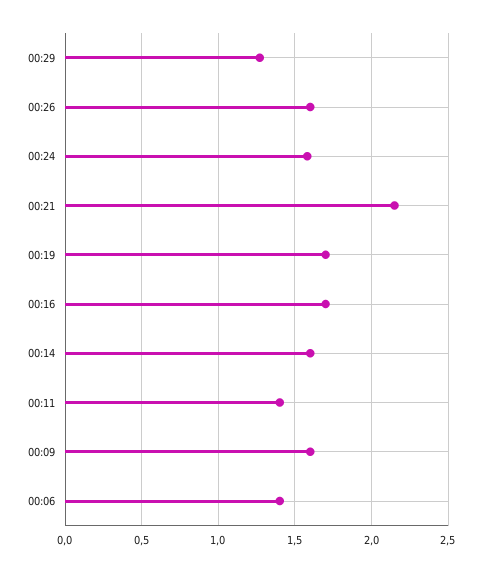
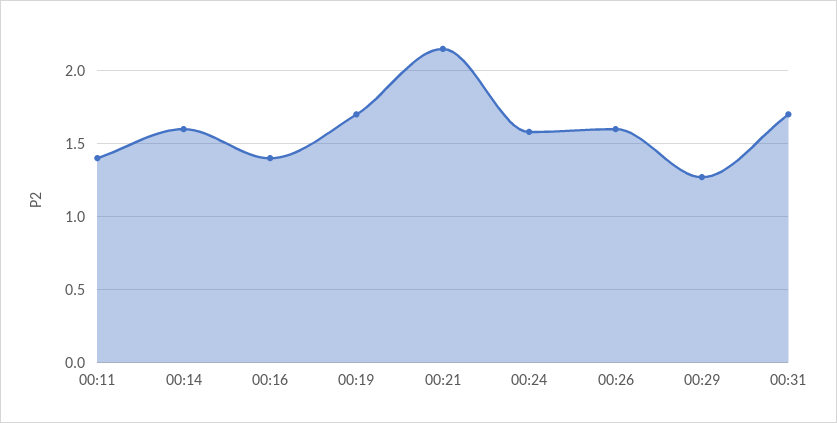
00:16: 1.7 -> 1.4
00:09: 1.6 -> none
00:06: 1.4 -> none
00:31: none -> 1.7

